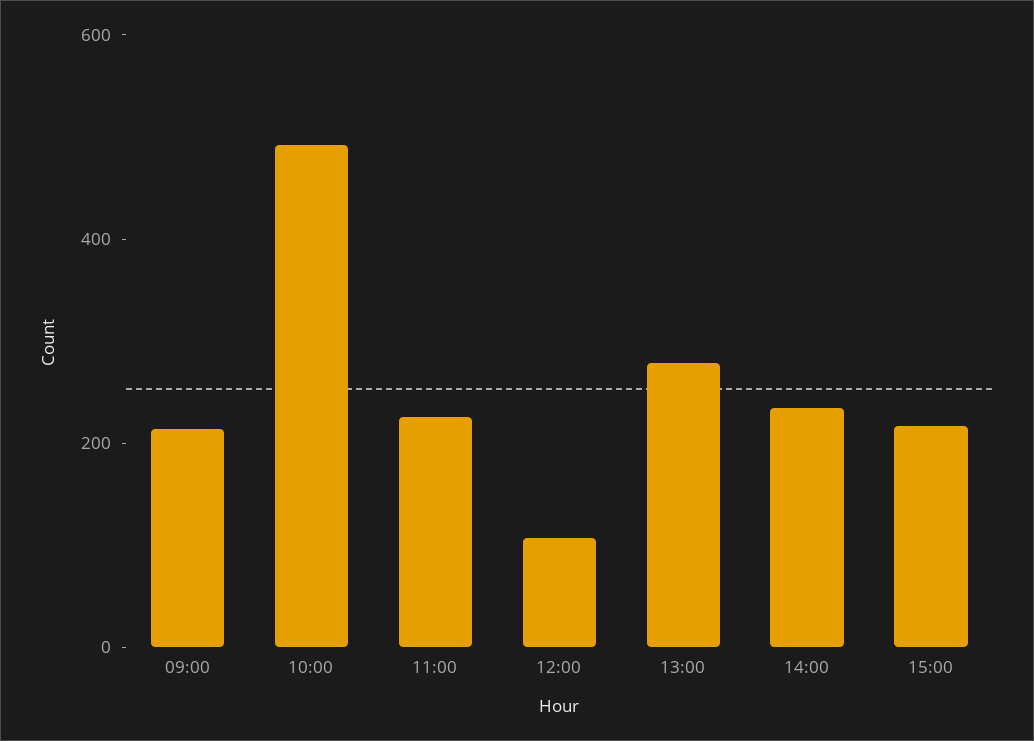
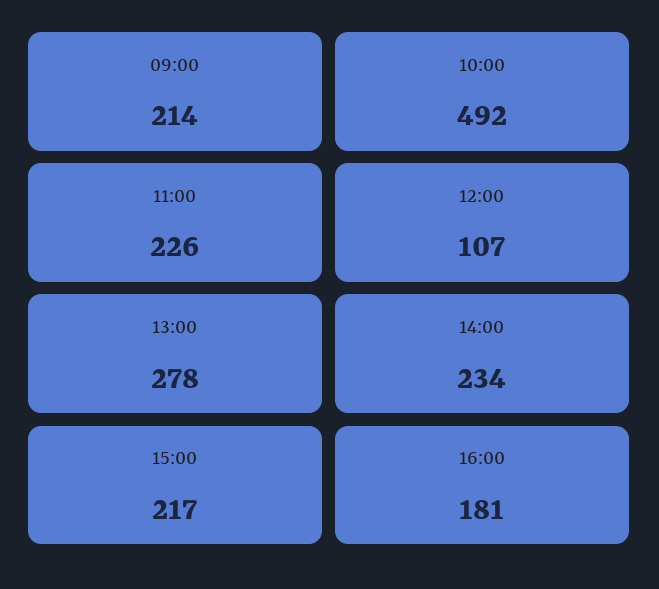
16:00: none -> 181

